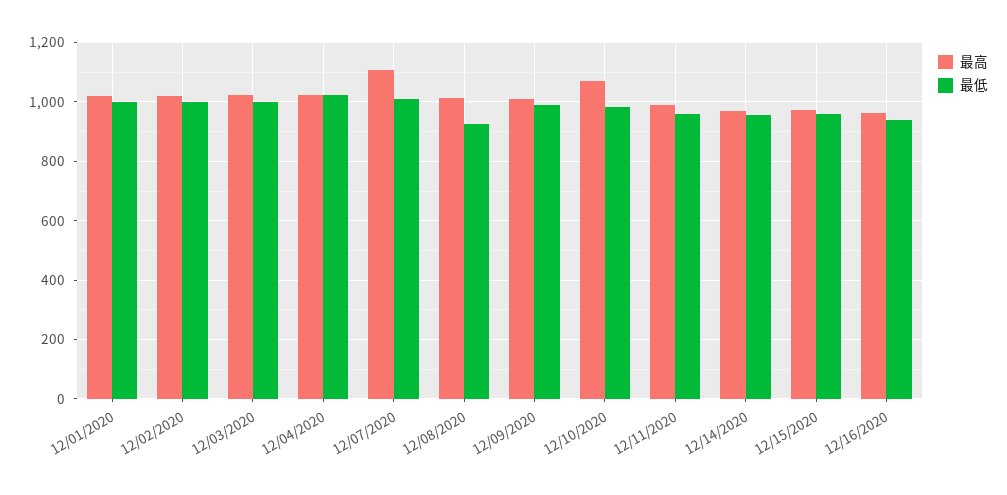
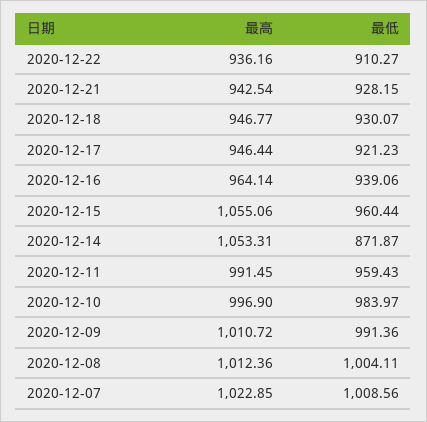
最高, 12/01/2020: 1025 -> none
最低, 12/01/2020: 1000 -> none
最高, 12/02/2020: 1025 -> none
最低, 12/02/2020: 1000 -> none
最高, 12/03/2020: 1025 -> none
最低, 12/03/2020: 1000 -> none
最高, 12/04/2020: 1025 -> none
最低, 12/04/2020: 1025 -> none
最高, 12/07/2020: 1100 -> 1022.85
最低, 12/08/2020: 925 -> 1004.11
最高, 12/10/2020: 1075 -> 996.9
最高, 12/14/2020: 975 -> 1053.31
最低, 12/14/2020: 950 -> 871.87
最高, 12/15/2020: 975 -> 1055.06
最高, 2020-12-22: none -> 936.16
最低, 2020-12-22: none -> 910.27
最高, 2020-12-21: none -> 942.54
最低, 2020-12-21: none -> 928.15
最高, 2020-12-18: none -> 946.77
最低, 2020-12-18: none -> 930.07
最高, 2020-12-17: none -> 946.44
最低, 2020-12-17: none -> 921.23

